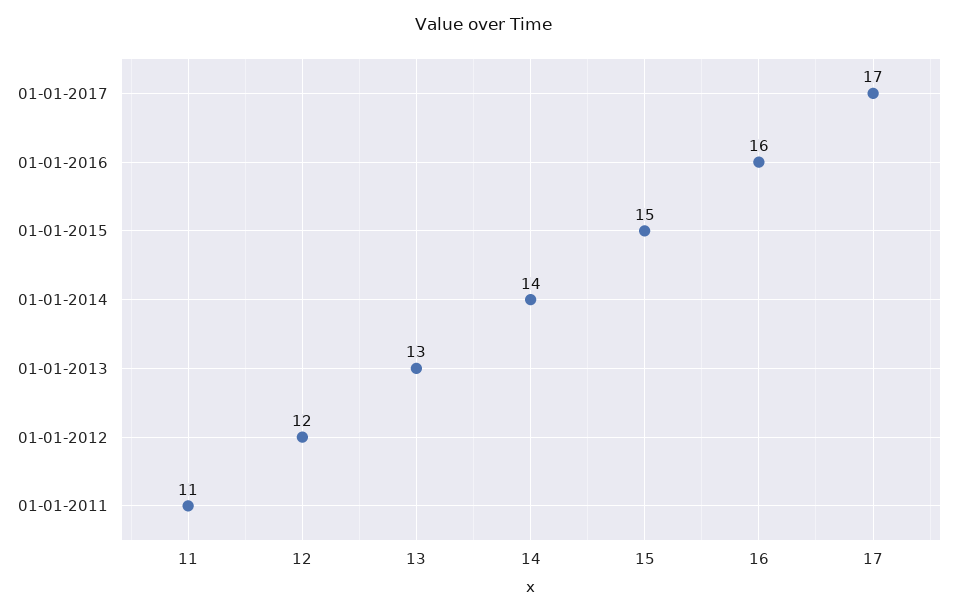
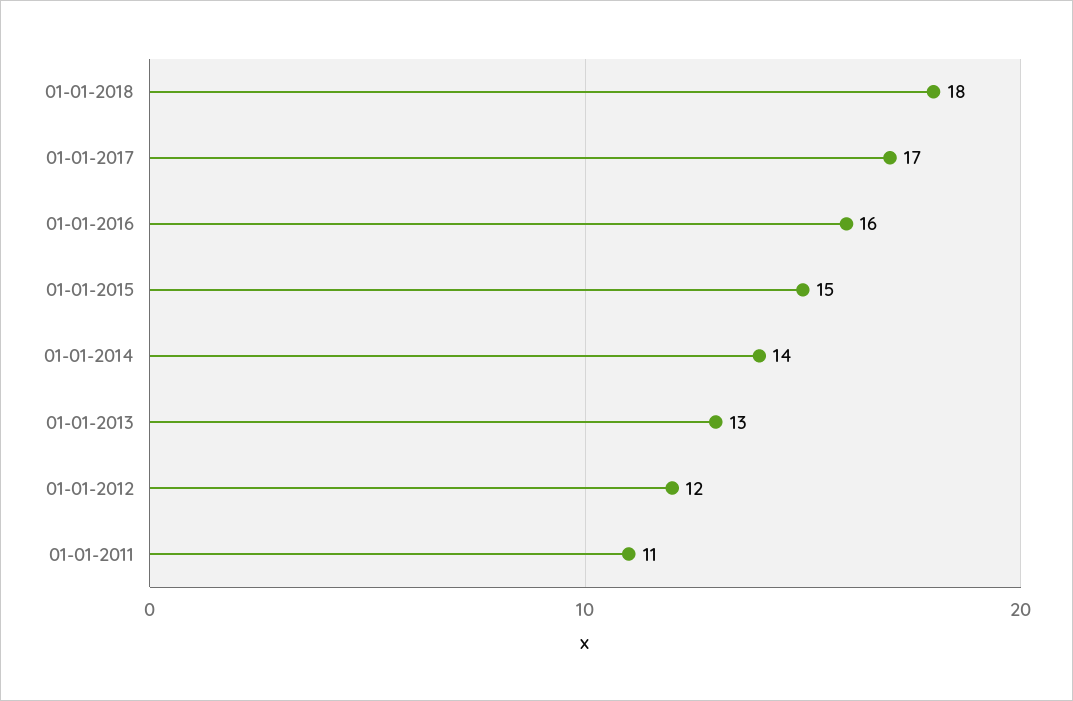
01-01-2018: none -> 18

